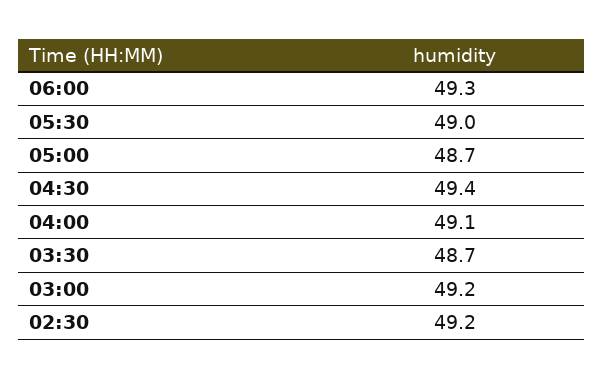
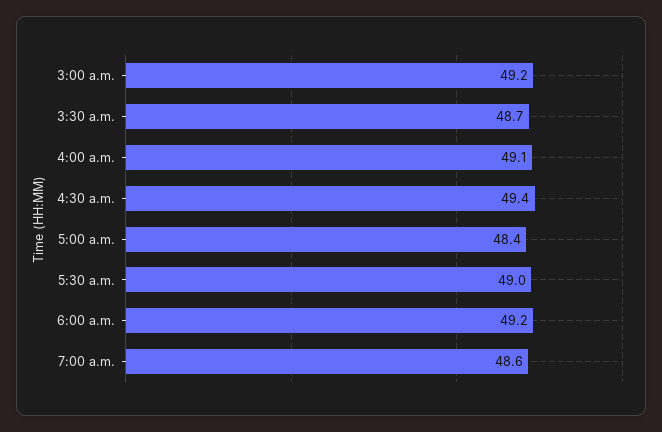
06:00: 49.3 -> 49.2
05:00: 48.7 -> 48.4
02:30: 49.2 -> none
7:00 a.m.: none -> 48.6

